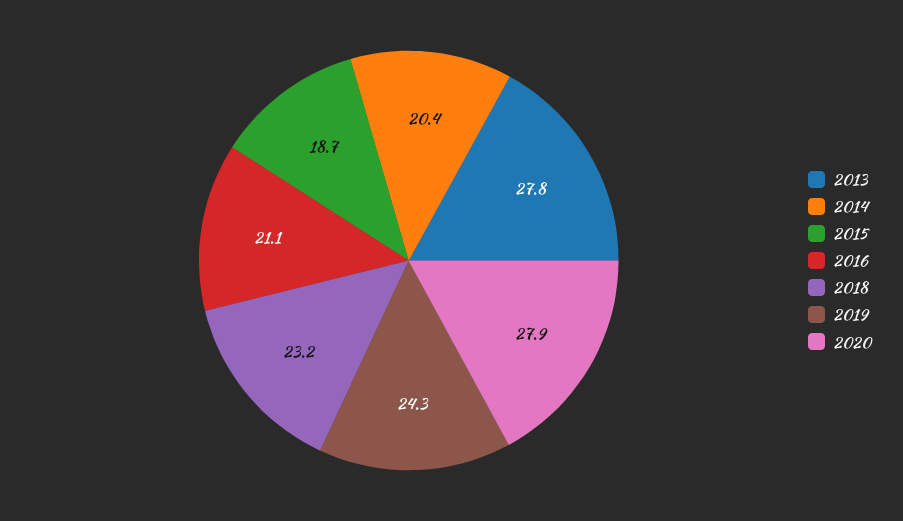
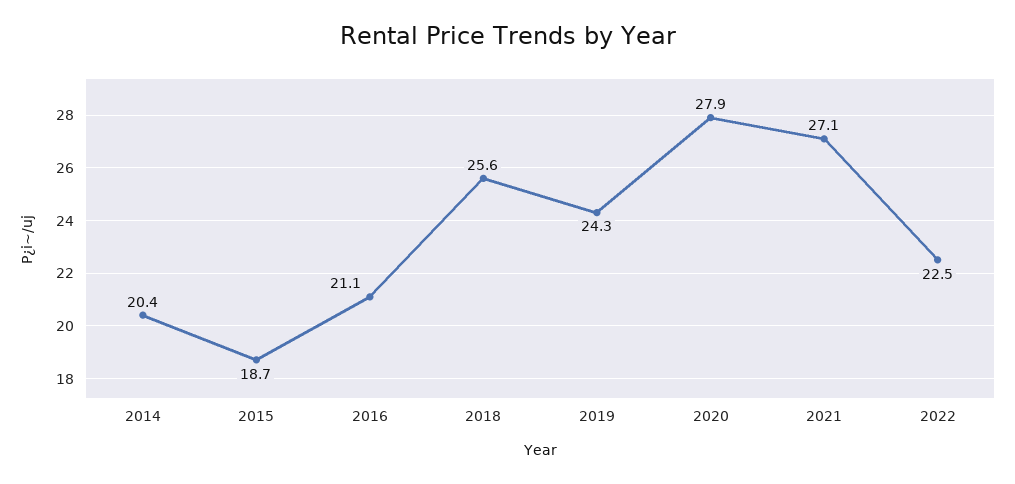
2013: 27.8 -> none
2018: 23.2 -> 25.6
2021: none -> 27.1
2022: none -> 22.5

